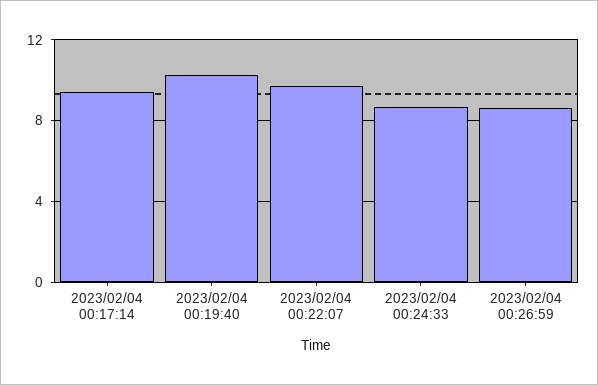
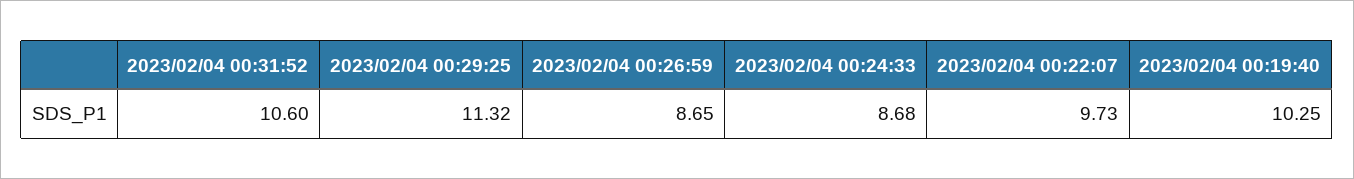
2023/02/04 00:17:14: 9.5 -> none
2023/02/04 00:31:52: none -> 10.6
2023/02/04 00:29:25: none -> 11.32

